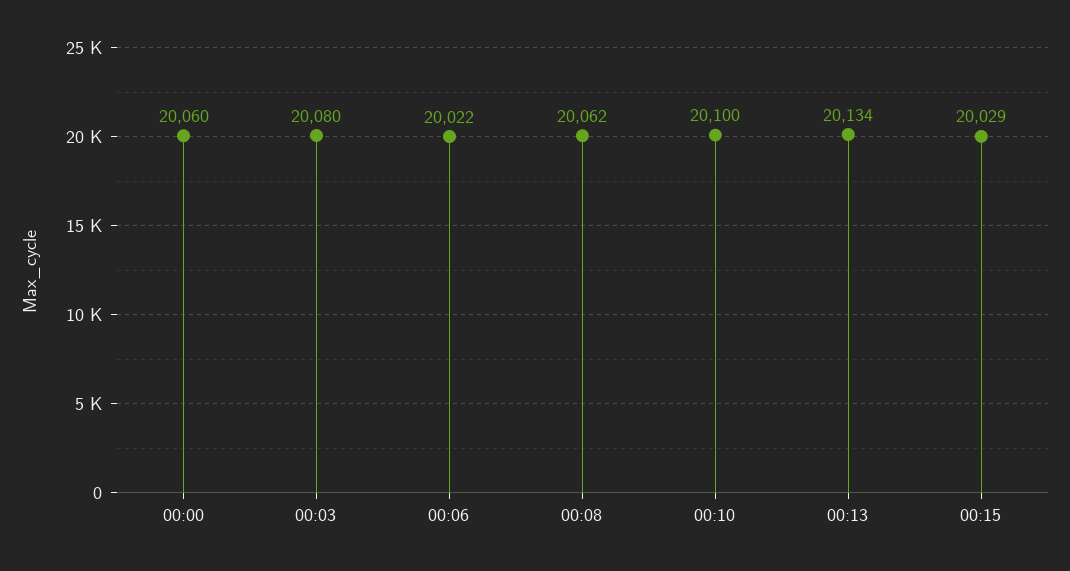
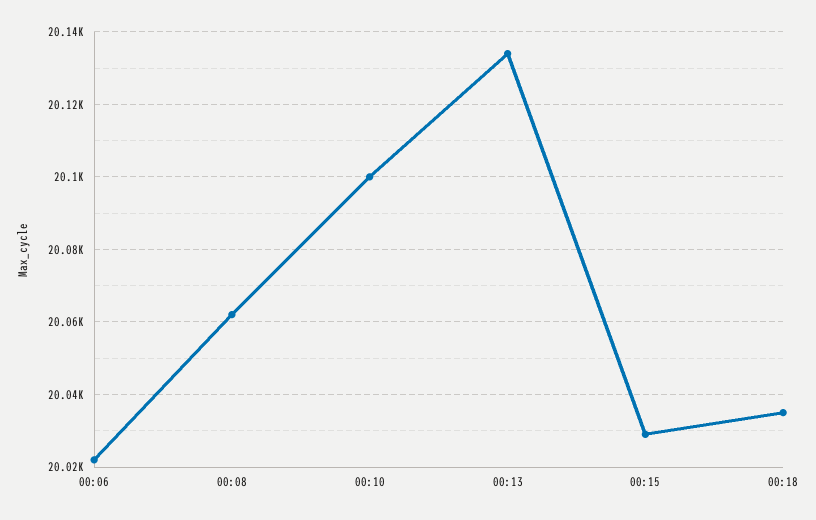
00:00: 20060 -> none
00:03: 20080 -> none
00:18: none -> 20035

